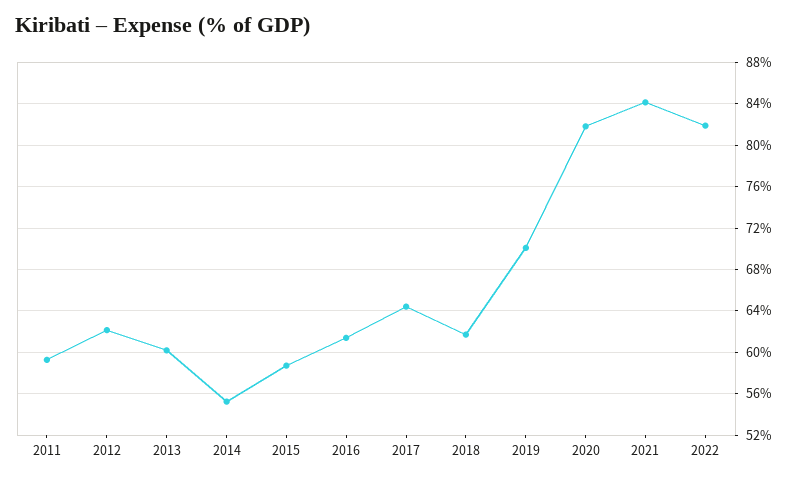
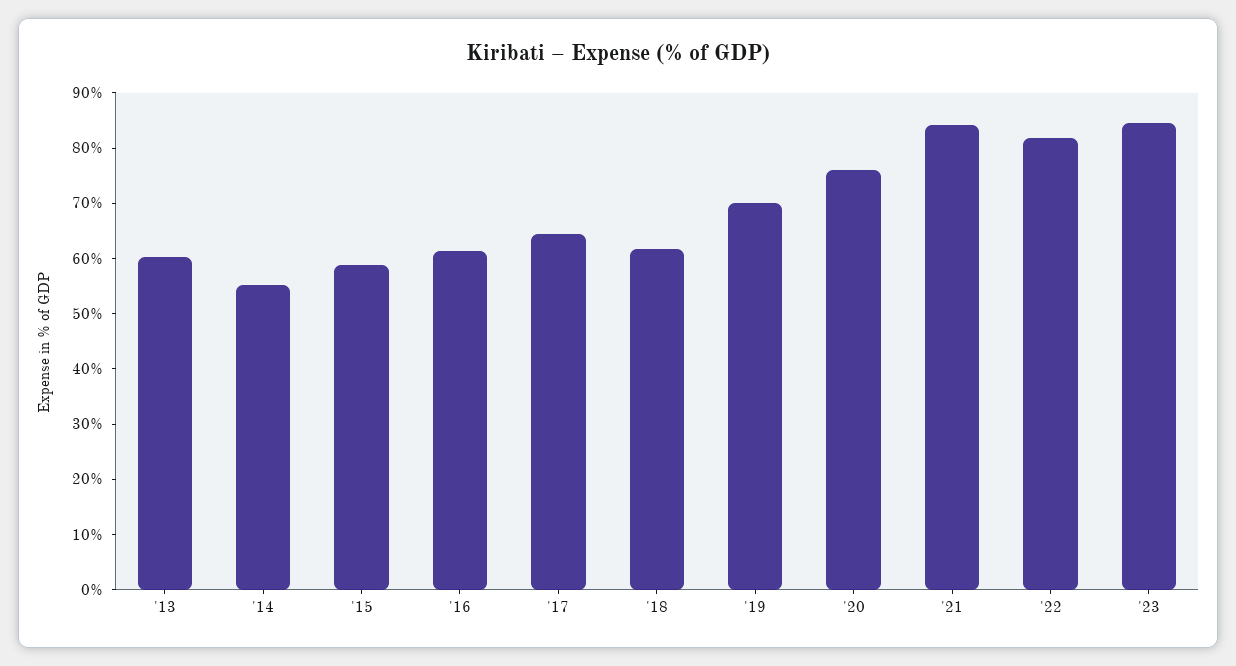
2011: 59 -> none
2012: 62 -> none
2020: 82 -> 76
'23: none -> 84

